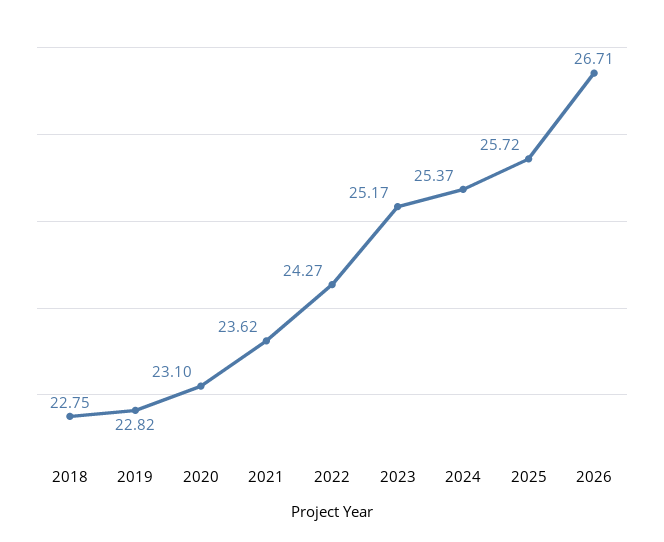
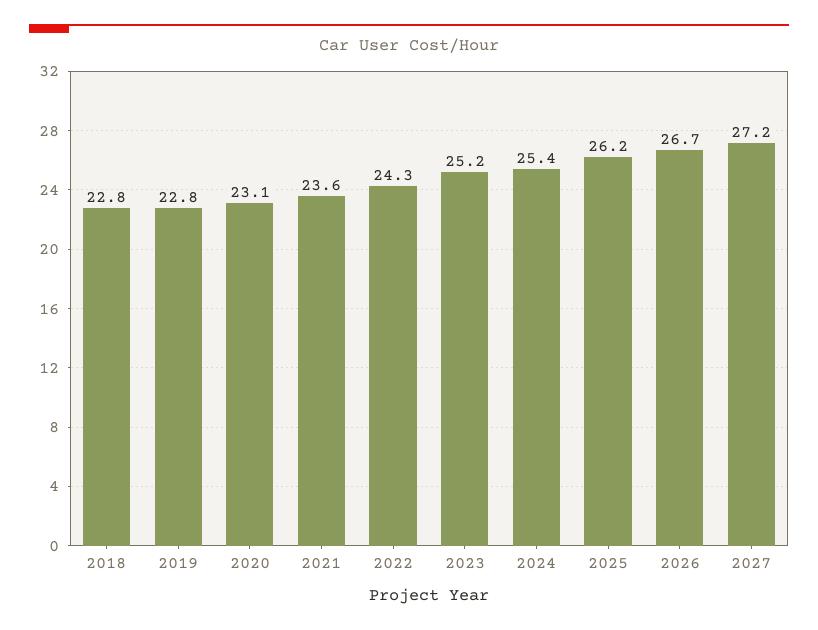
2025: 25.72 -> 26.2
2027: none -> 27.2

